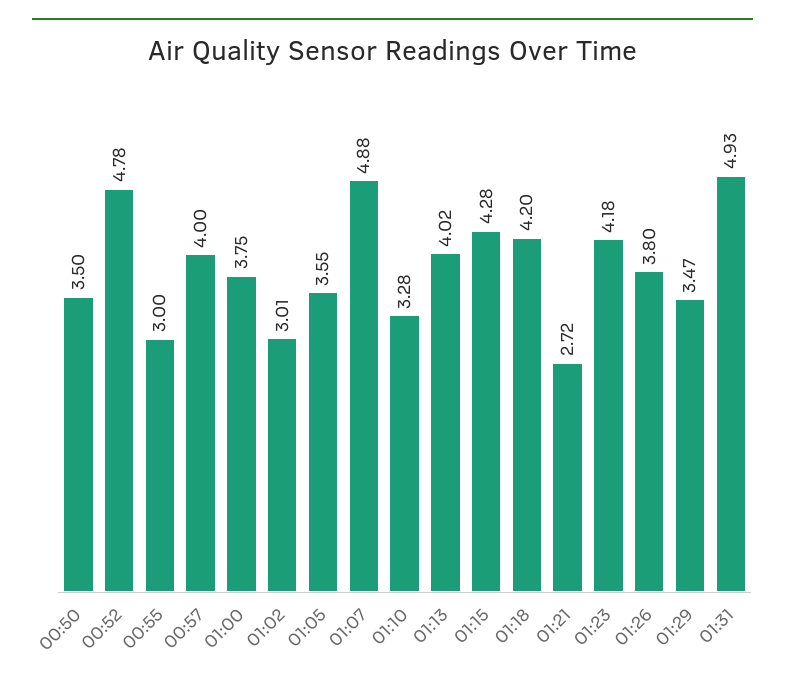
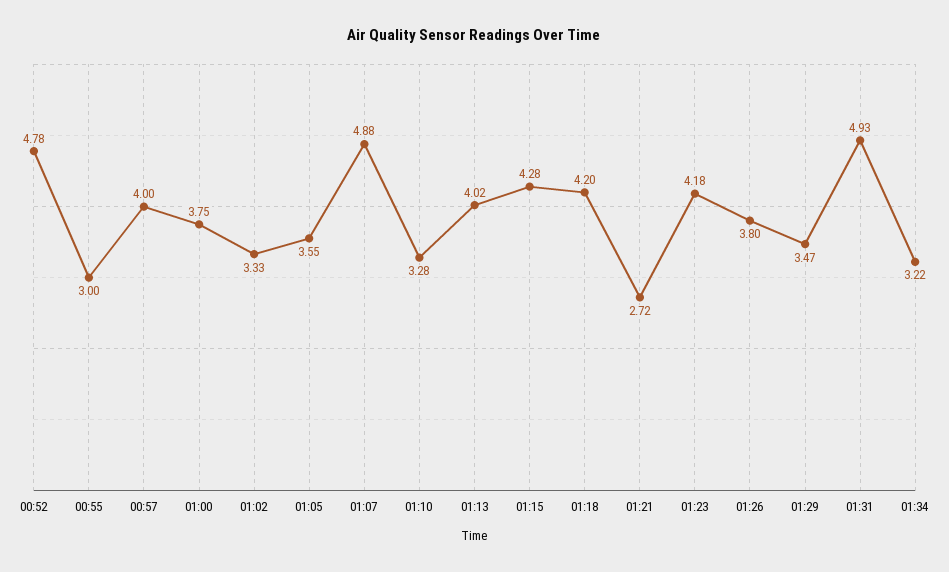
00:50: 3.5 -> none
01:02: 3.01 -> 3.33
01:34: none -> 3.22

